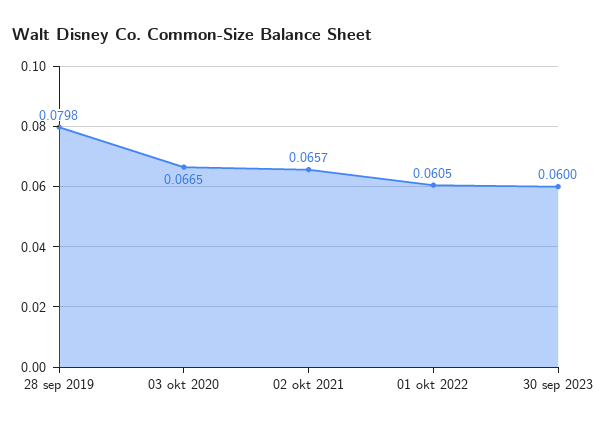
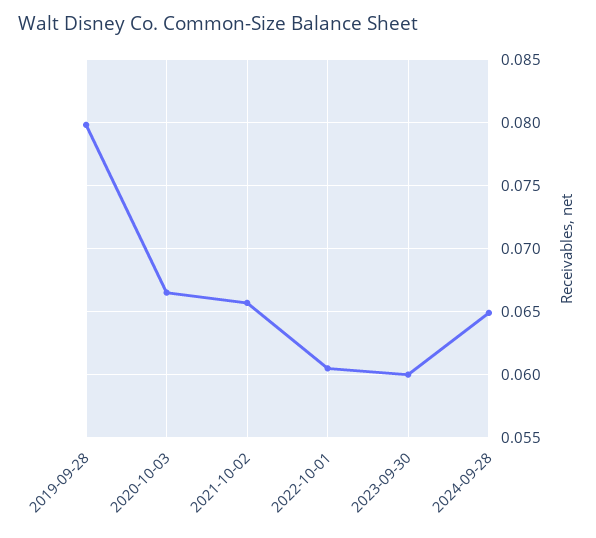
2024-09-28: none -> 0.065

